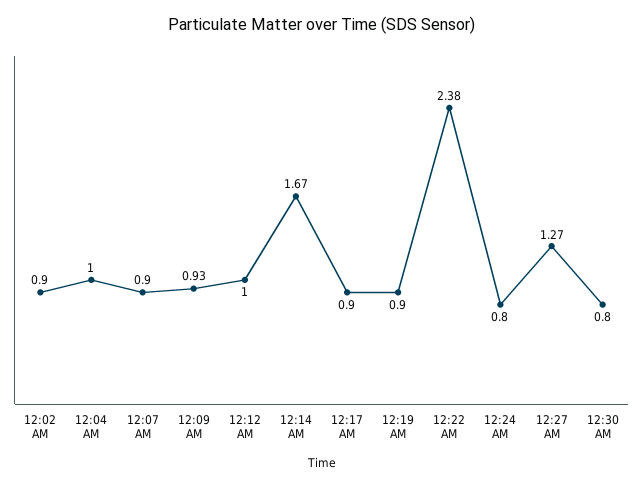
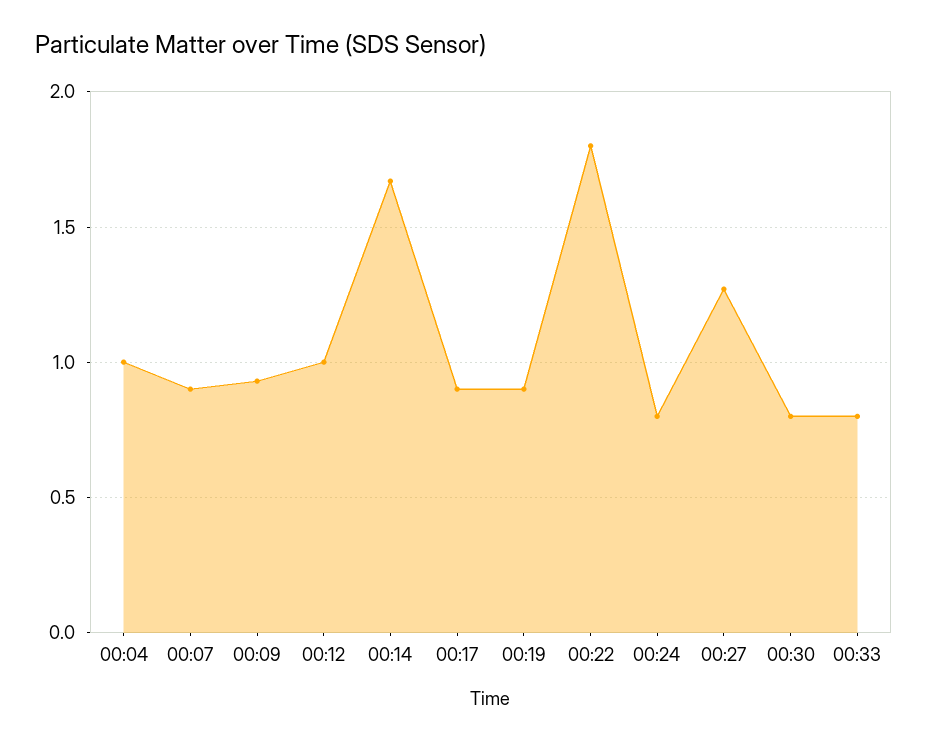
12:02 AM: 0.9 -> none
12:22 AM: 2.38 -> 1.8
00:33: none -> 0.8

